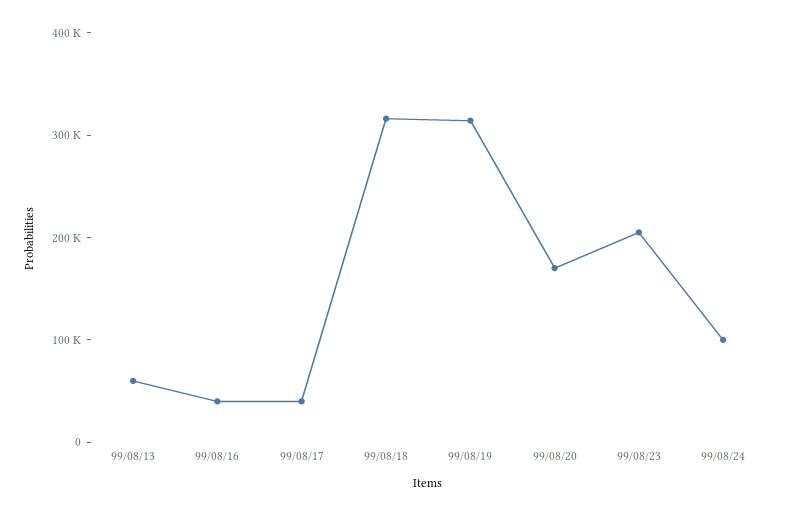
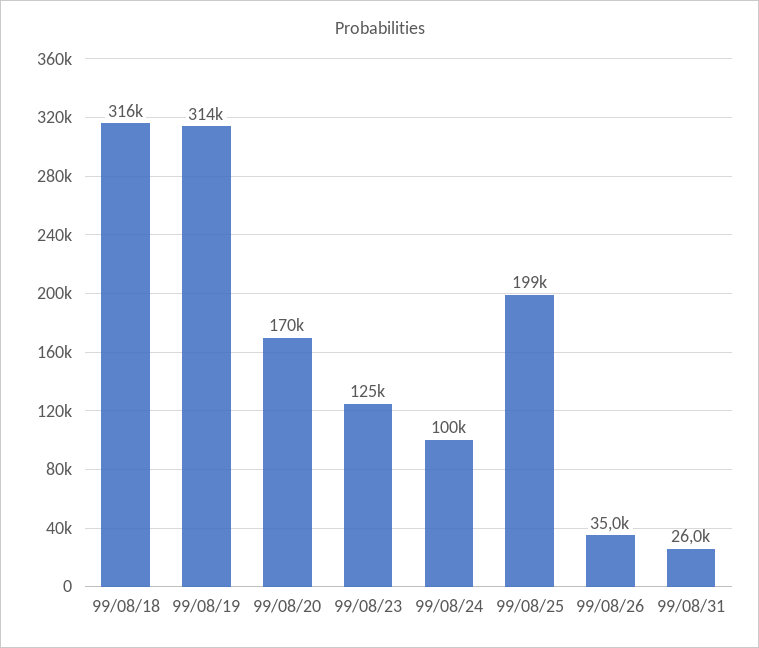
99/08/13: 60000 -> none
99/08/16: 40000 -> none
99/08/17: 40000 -> none
99/08/23: 200000 -> 125000
99/08/25: none -> 199000
99/08/26: none -> 35000
99/08/31: none -> 26000

